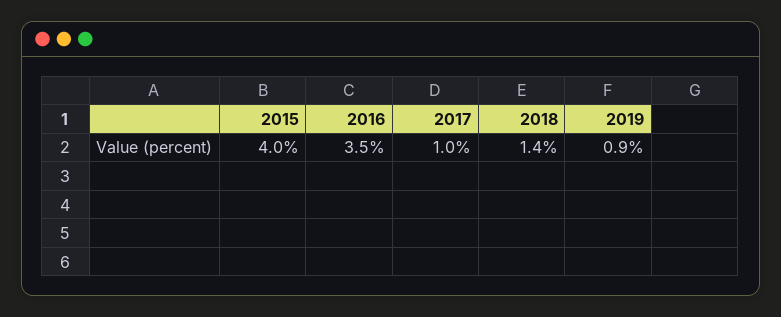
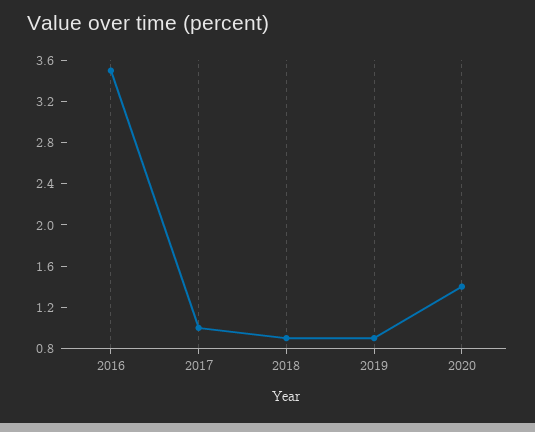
2015: 4 -> none
2018: 1.4 -> 0.9
2020: none -> 1.4

